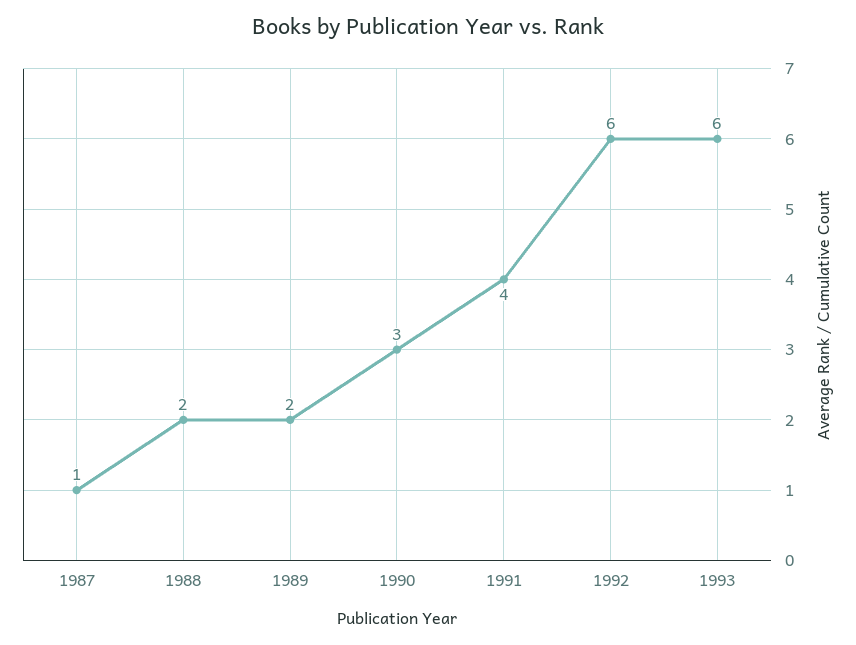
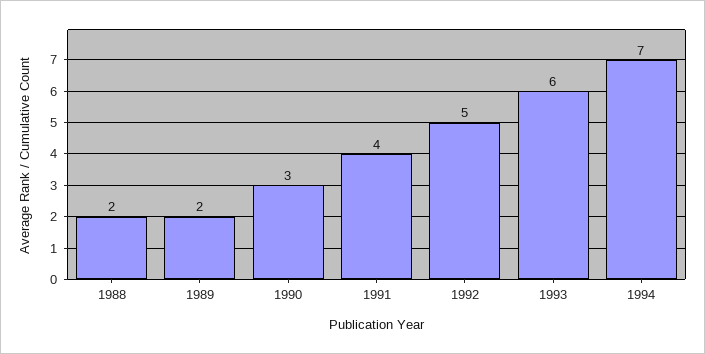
1987: 1 -> none
1992: 6 -> 5
1994: none -> 7

